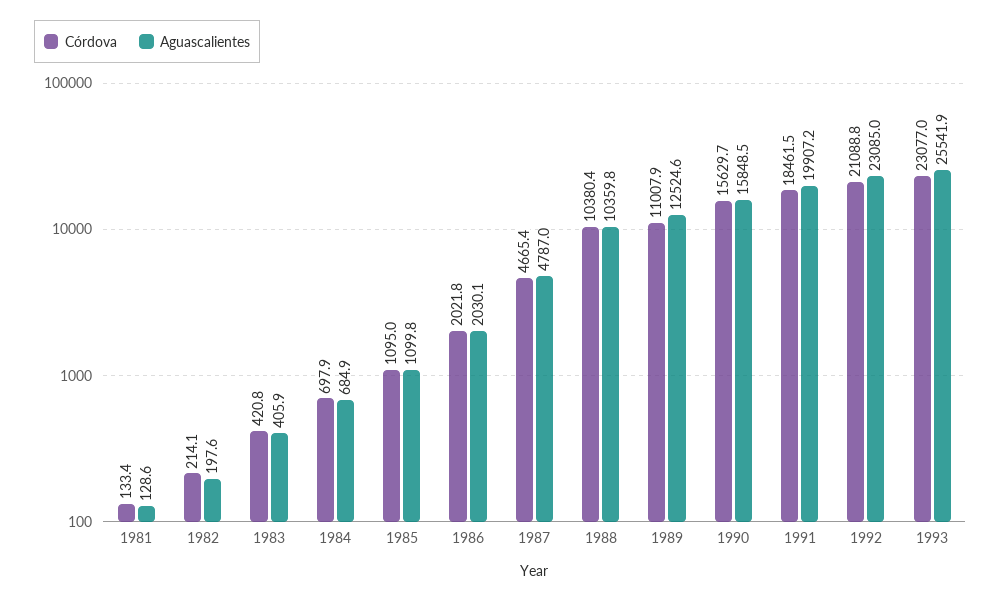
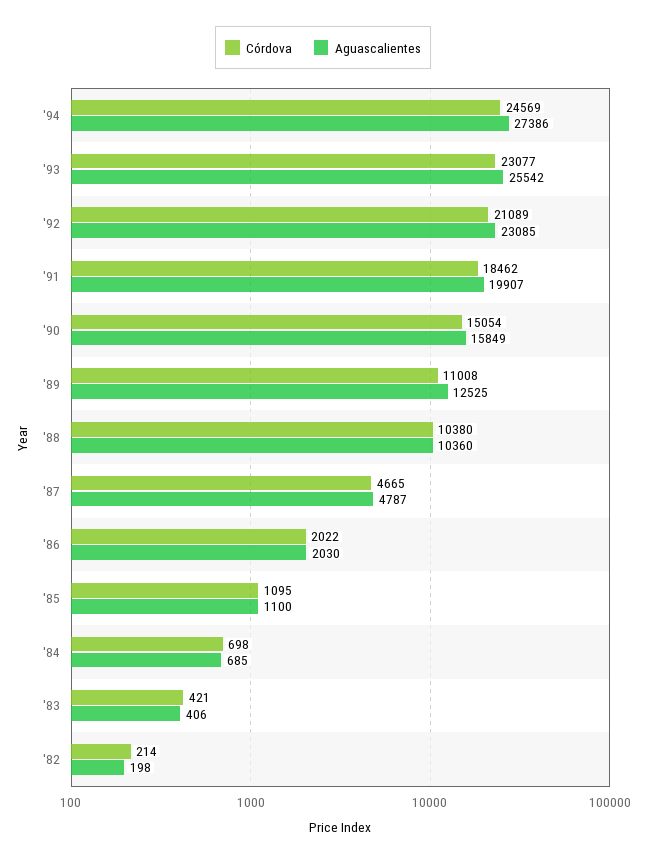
Córdova, 1981: 133.4 -> none
Aguascalientes, 1981: 128.6 -> none
Córdova, 1990: 15629.7 -> 15054
Córdova, '94: none -> 24569
Aguascalientes, '94: none -> 27386

